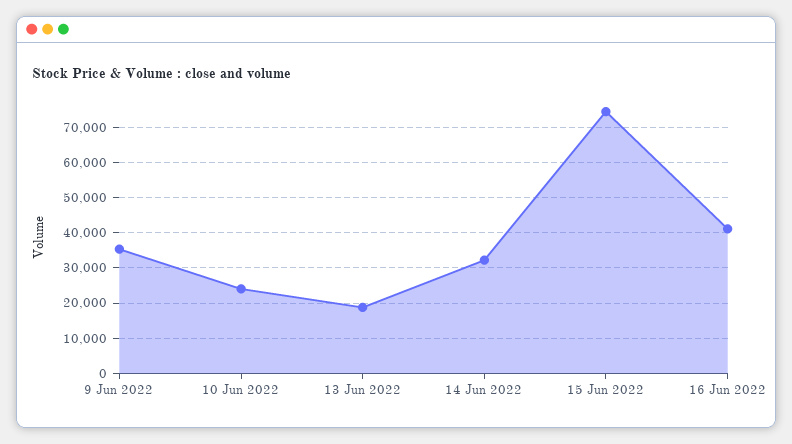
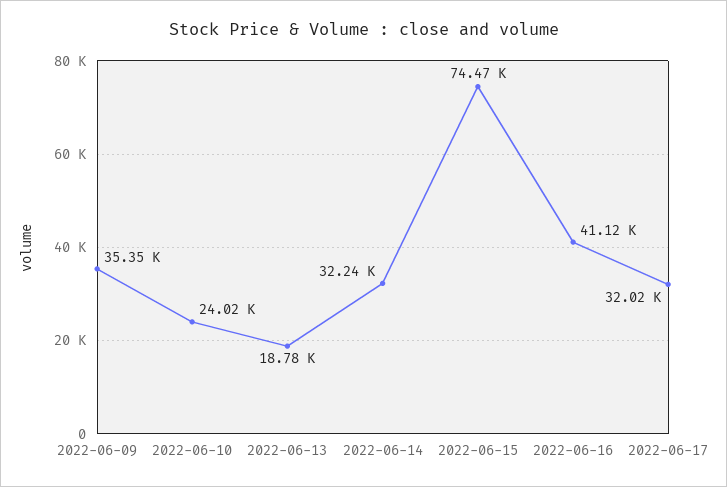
2022-06-17: none -> 32020

